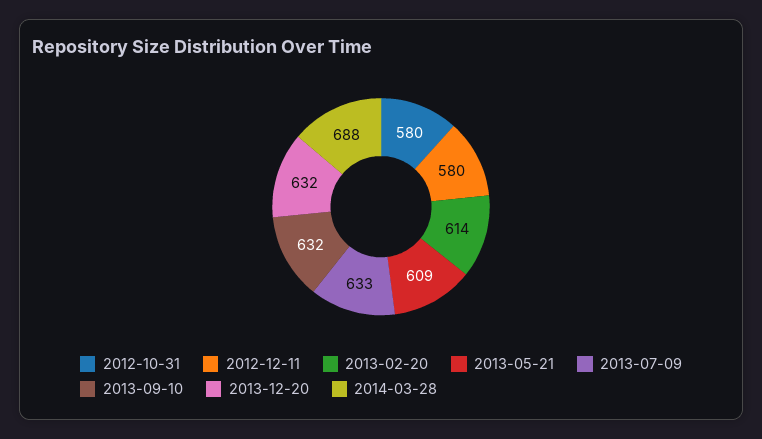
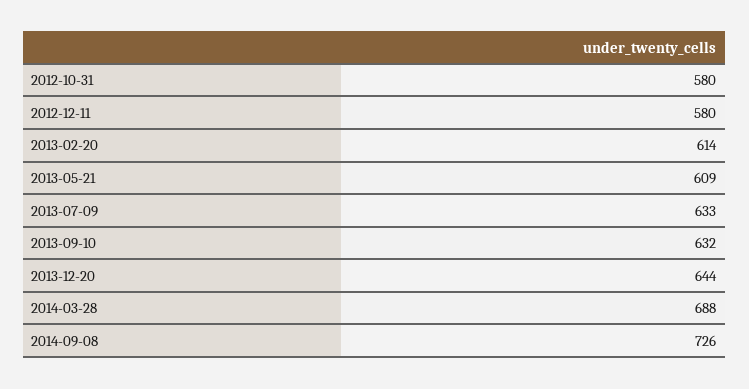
2013-12-20: 632 -> 644
2014-09-08: none -> 726

